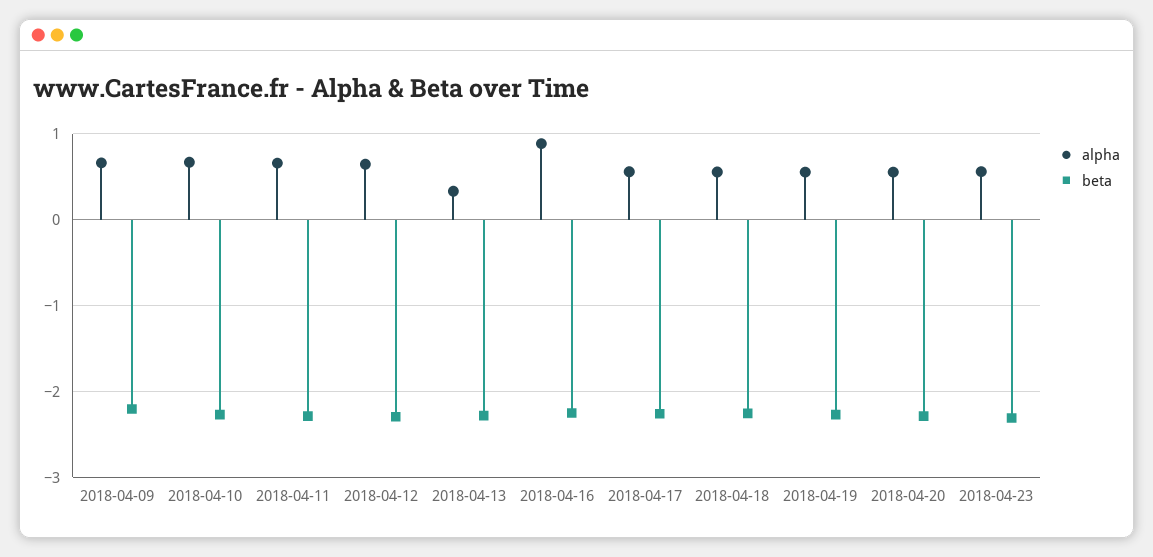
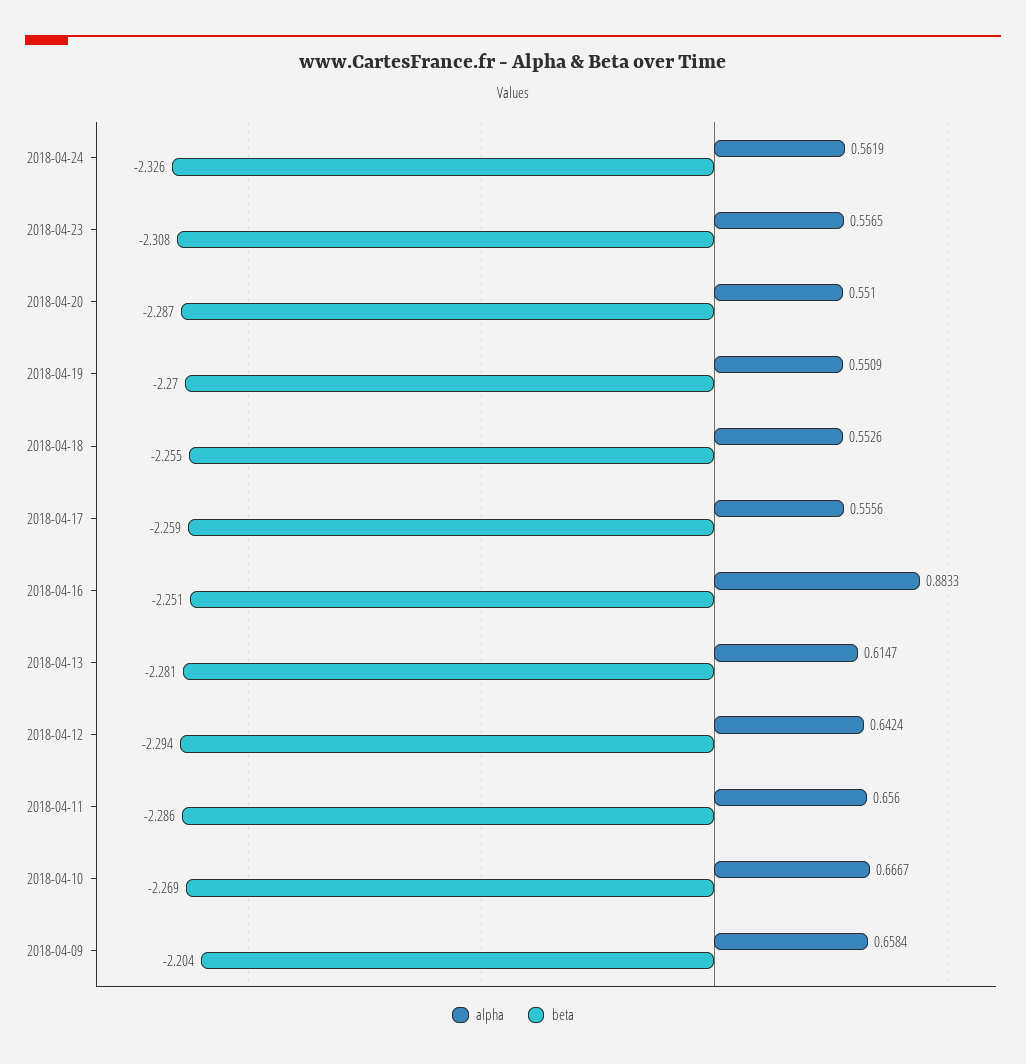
alpha, 2018-04-13: 0.3 -> 0.6147
alpha, 2018-04-24: none -> 0.5619
beta, 2018-04-24: none -> -2.326

